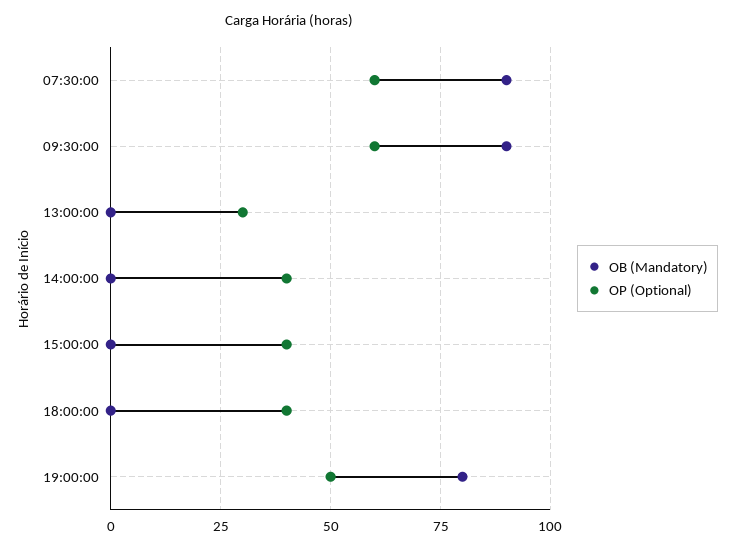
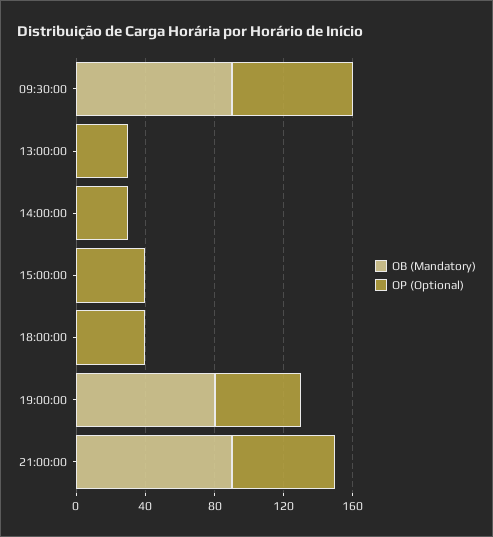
OB (Mandatory), 07:30:00: 90 -> none
OP (Optional), 07:30:00: 60 -> none
OP (Optional), 09:30:00: 60 -> 70
OP (Optional), 14:00:00: 40 -> 30
OB (Mandatory), 21:00:00: none -> 90
OP (Optional), 21:00:00: none -> 60

